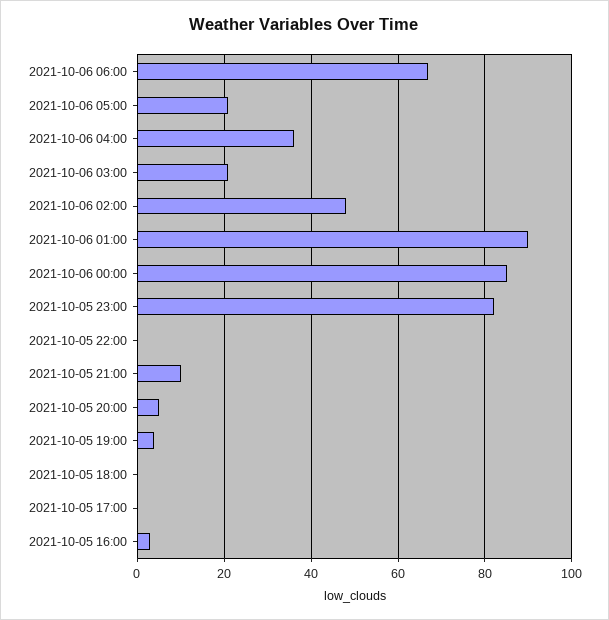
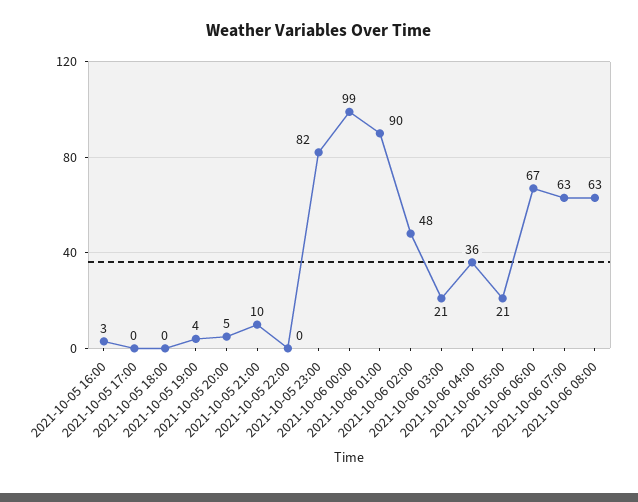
2021-10-06 00:00: 85 -> 99
2021-10-06 07:00: none -> 63
2021-10-06 08:00: none -> 63

